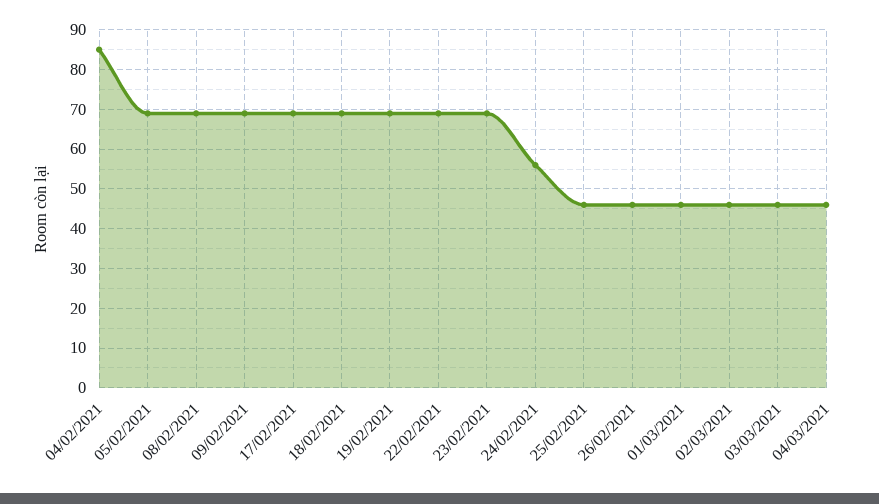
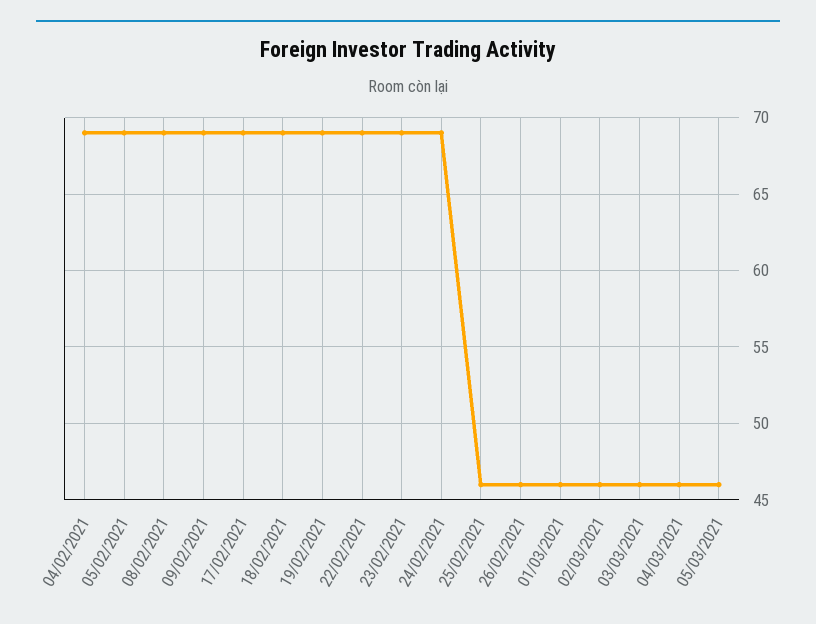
04/02/2021: 85 -> 69
24/02/2021: 55 -> 69
05/03/2021: none -> 46

